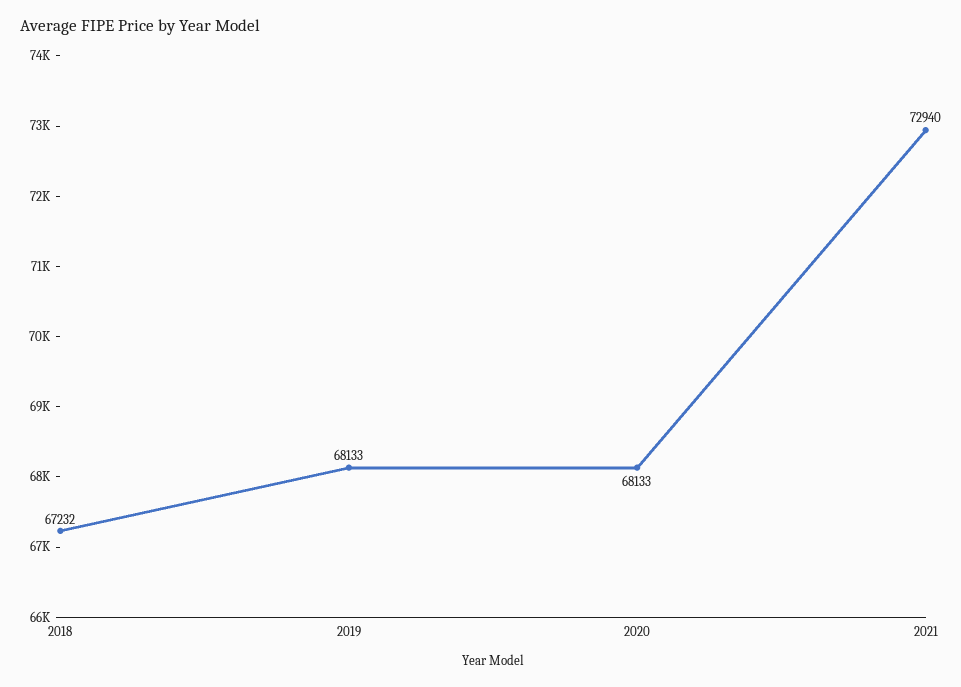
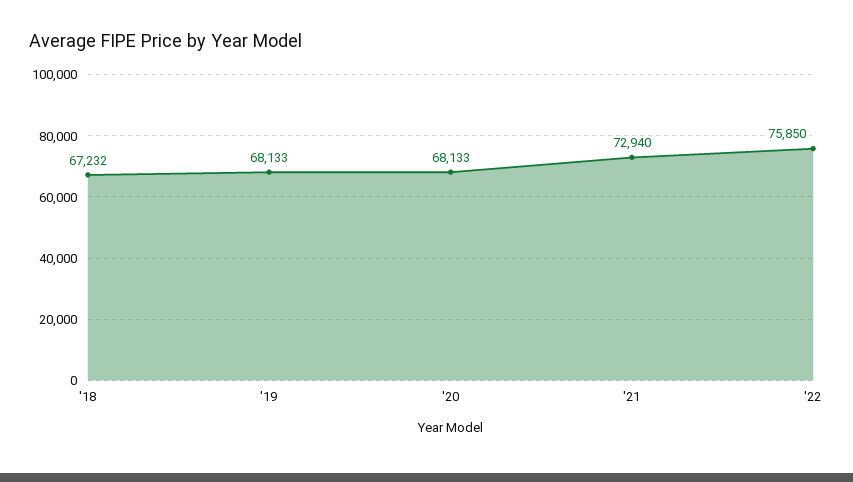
'22: none -> 75850

